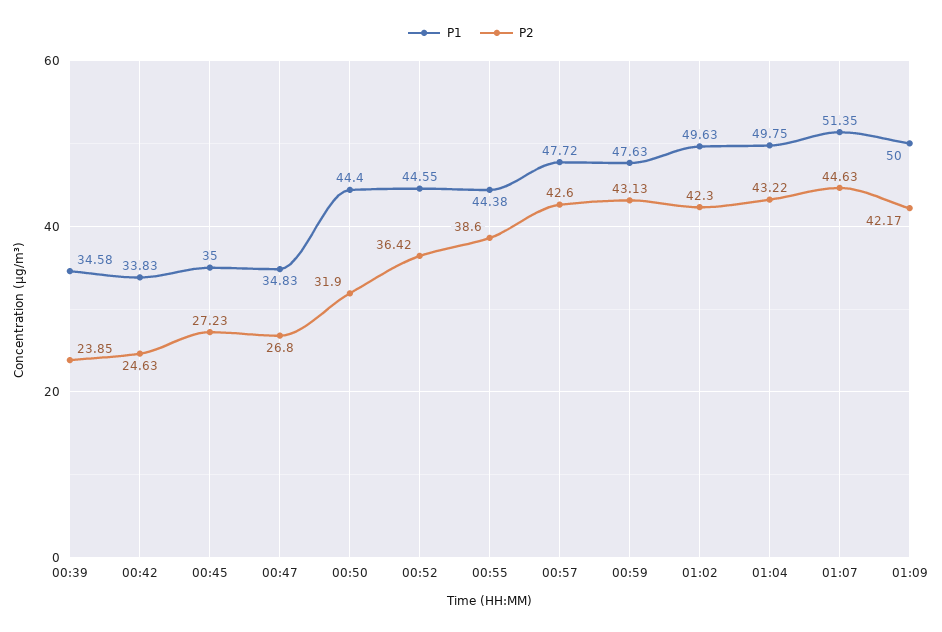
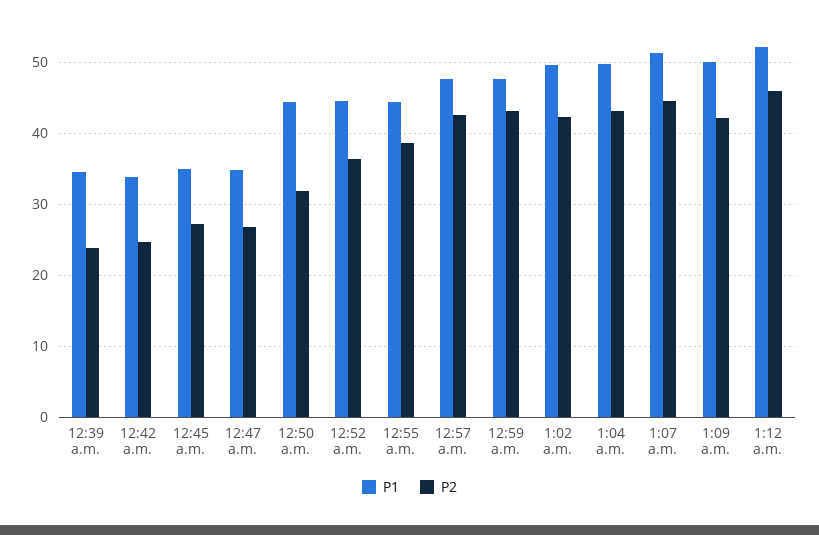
P1, 1:12 a.m.: none -> 52
P2, 1:12 a.m.: none -> 46

